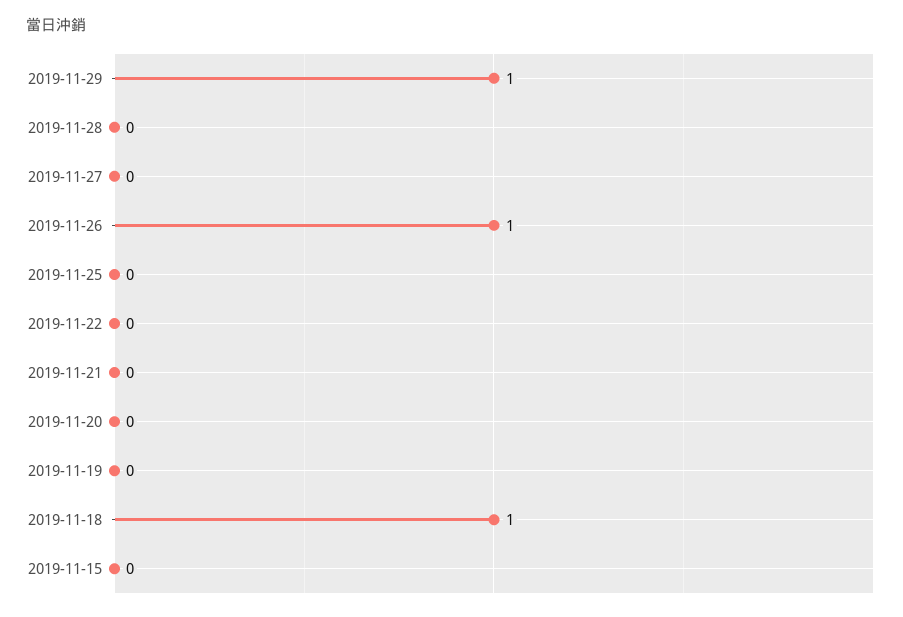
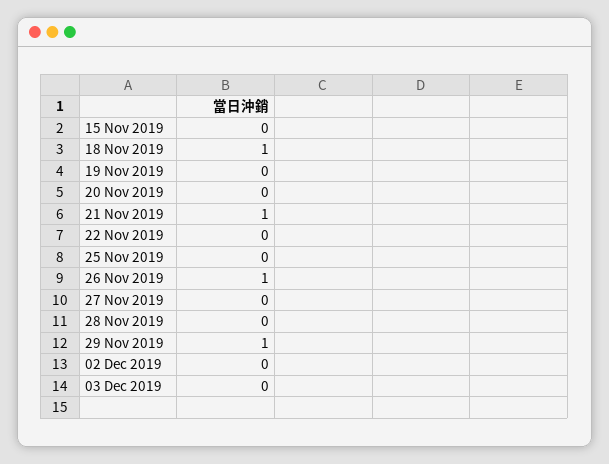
2019-11-21: 0 -> 1
02 Dec 2019: none -> 0
03 Dec 2019: none -> 0

